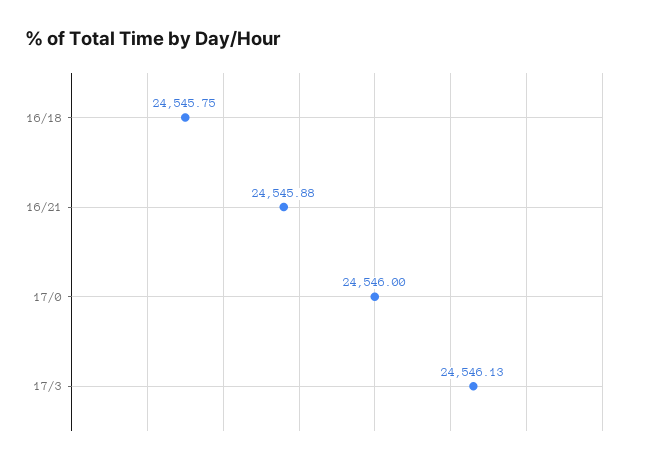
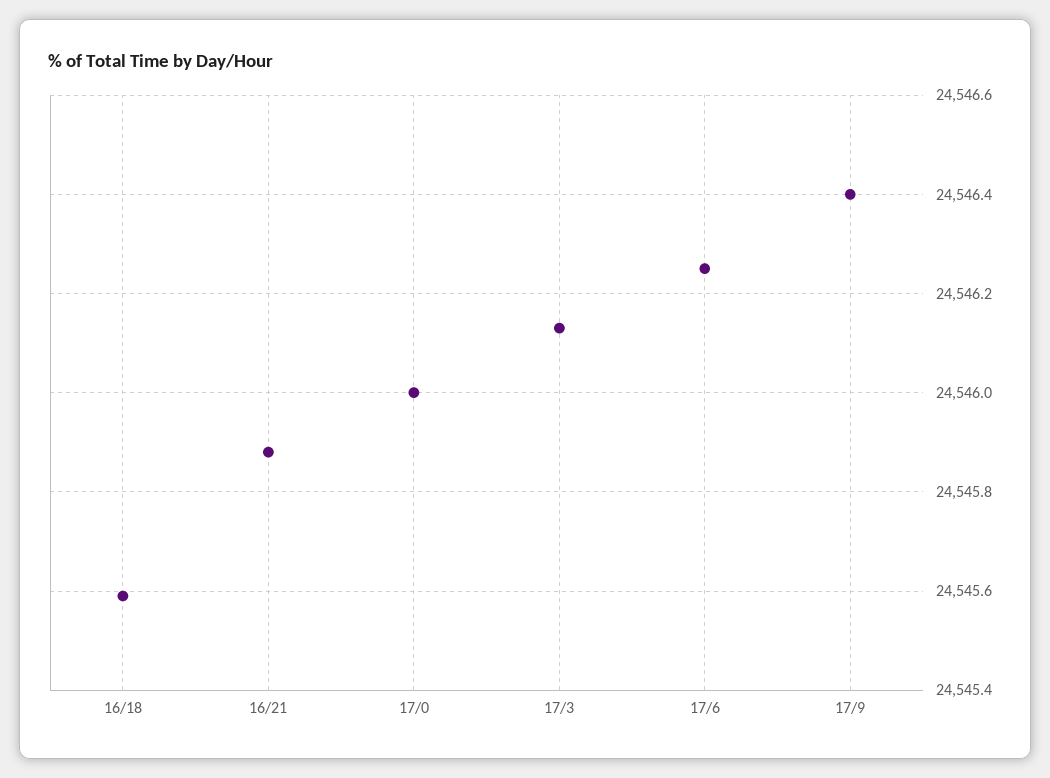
16/18: 24545.75 -> 24545.6
17/6: none -> 24546.25
17/9: none -> 24546.4

